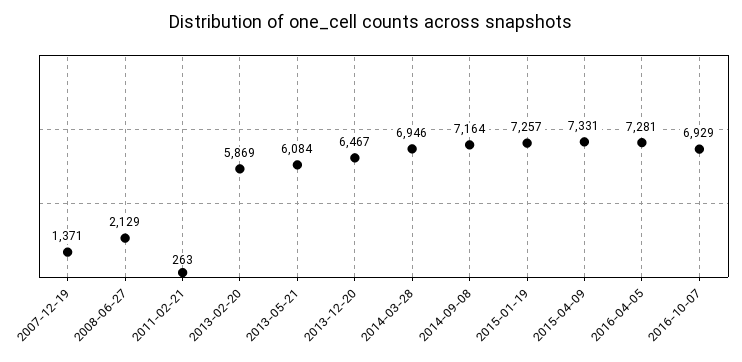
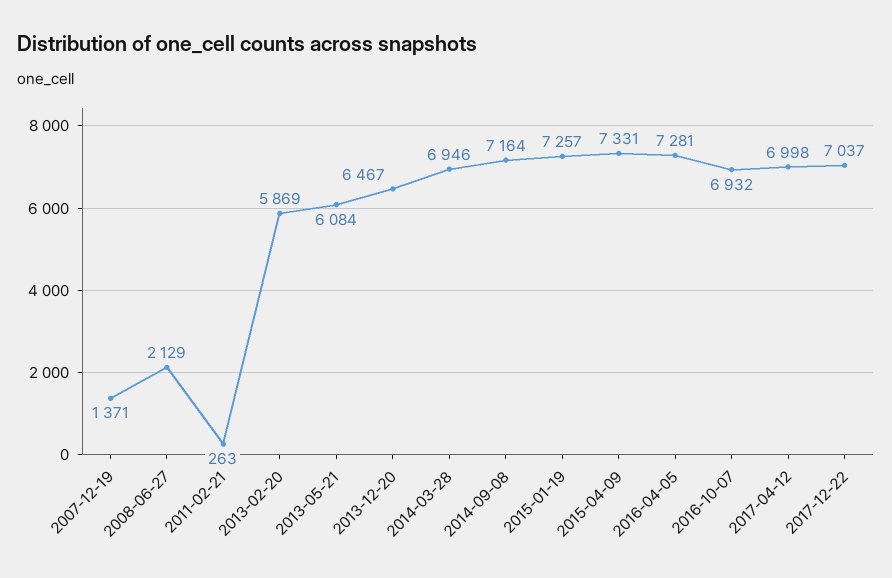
2016-10-07: 6929 -> 6932
2017-04-12: none -> 6998
2017-12-22: none -> 7037

